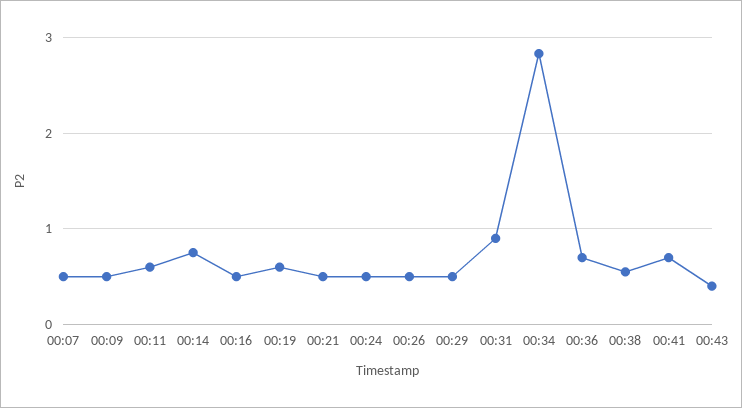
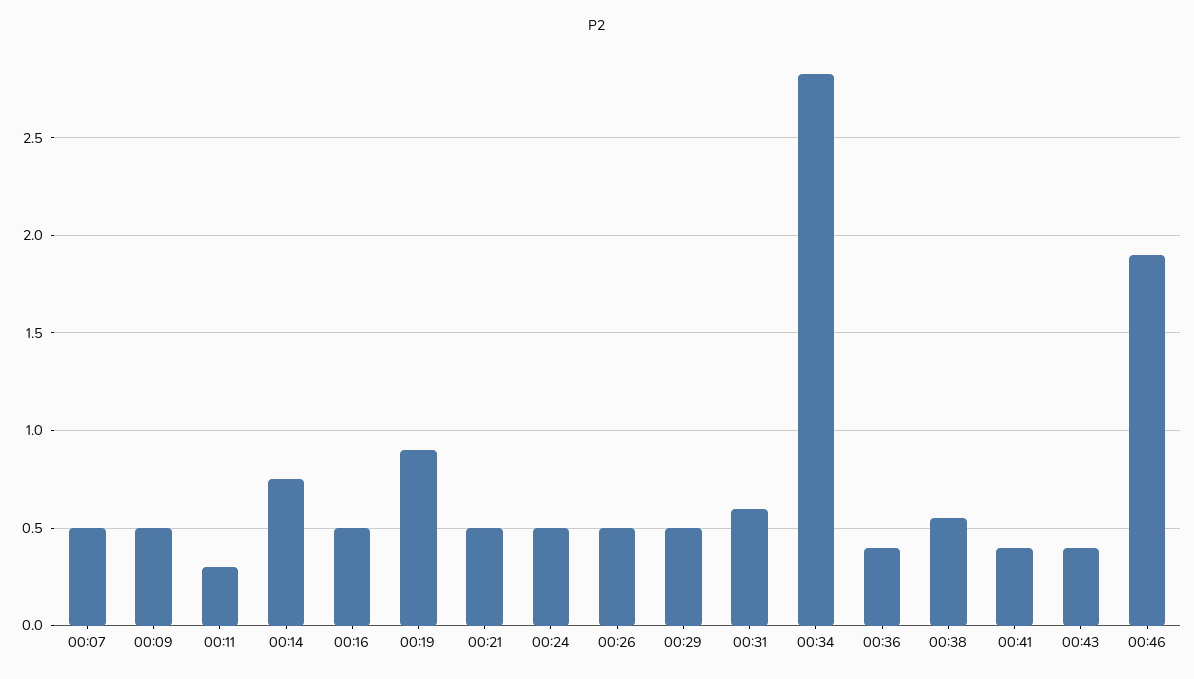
00:11: 0.6 -> 0.3
00:19: 0.6 -> 0.9
00:31: 0.9 -> 0.6
00:36: 0.7 -> 0.4
00:41: 0.7 -> 0.4
00:46: none -> 1.9

